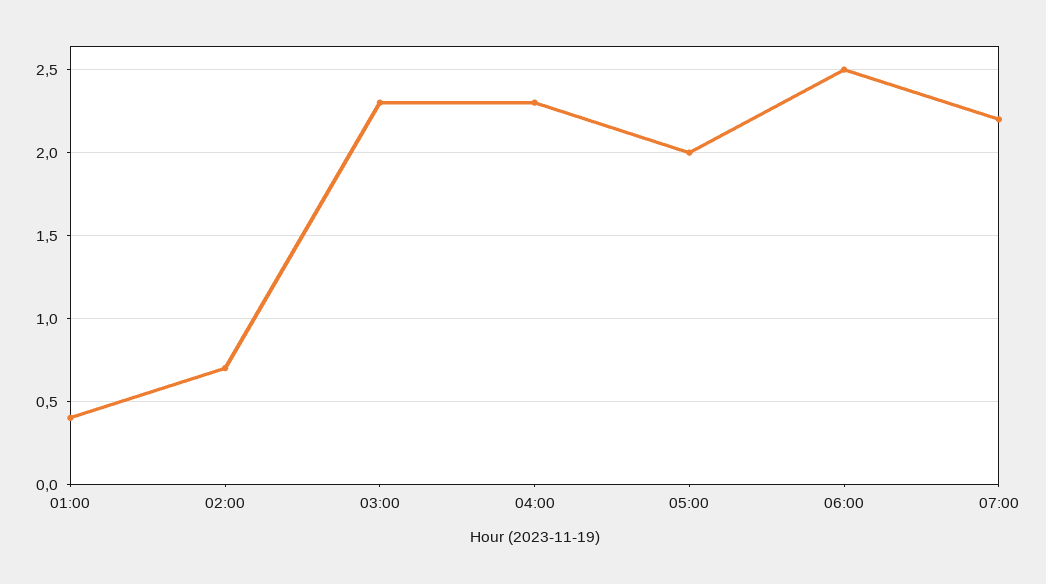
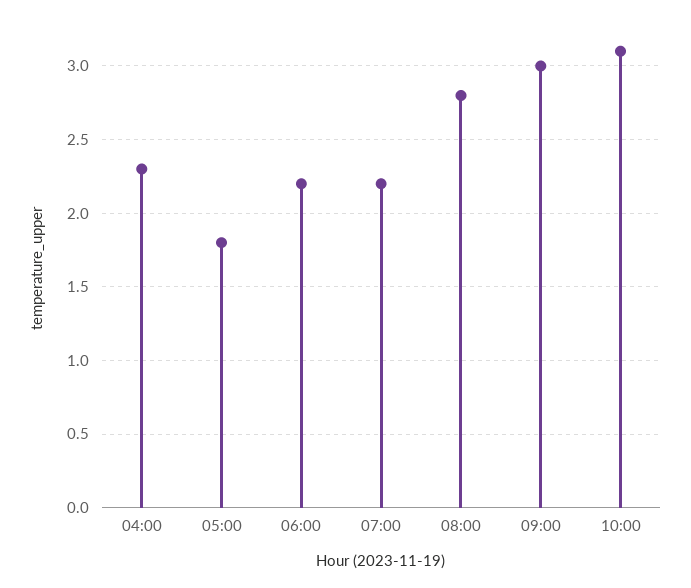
01:00: 0.4 -> none
02:00: 0.7 -> none
03:00: 2.3 -> none
05:00: 2 -> 1.8
06:00: 2.5 -> 2.2
08:00: none -> 2.8
09:00: none -> 3
10:00: none -> 3.1

